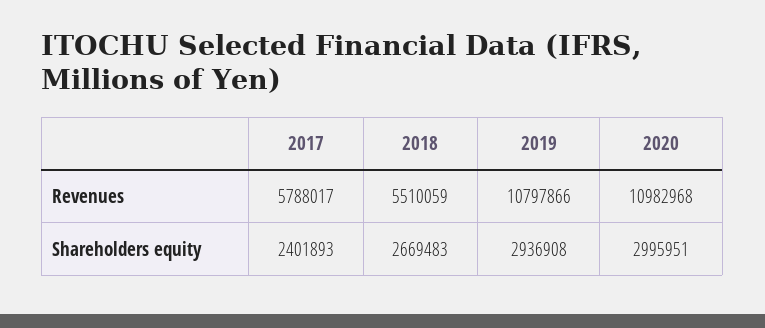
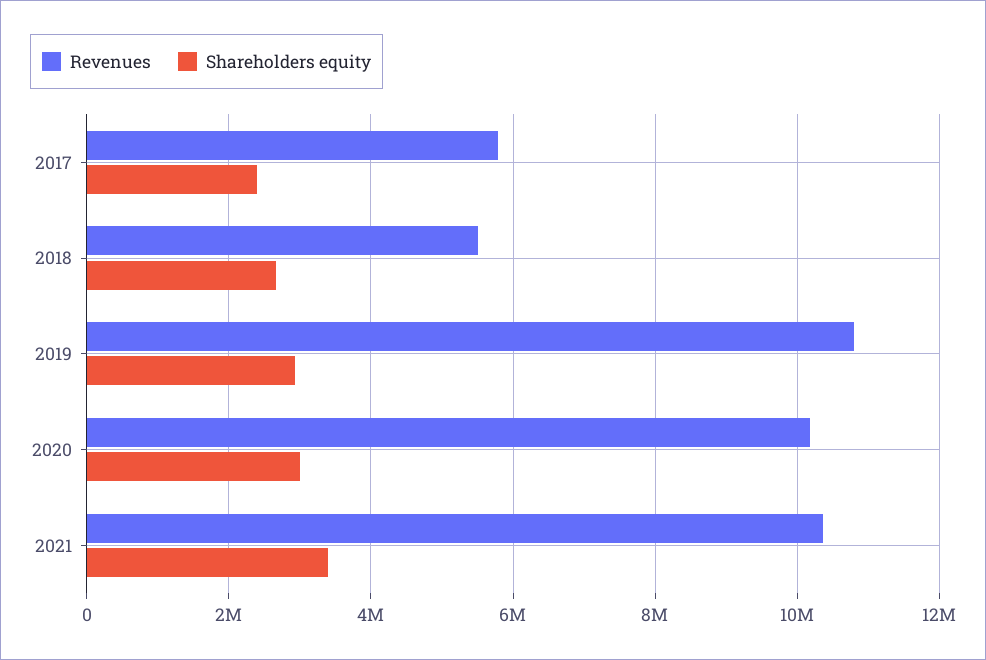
Revenues, 2020: 10982968 -> 10200000
Revenues, 2021: none -> 10400000
Shareholders equity, 2021: none -> 3400000

